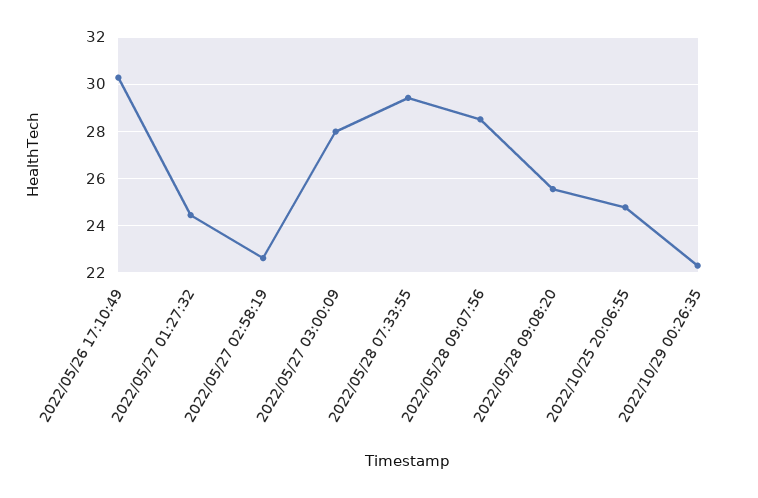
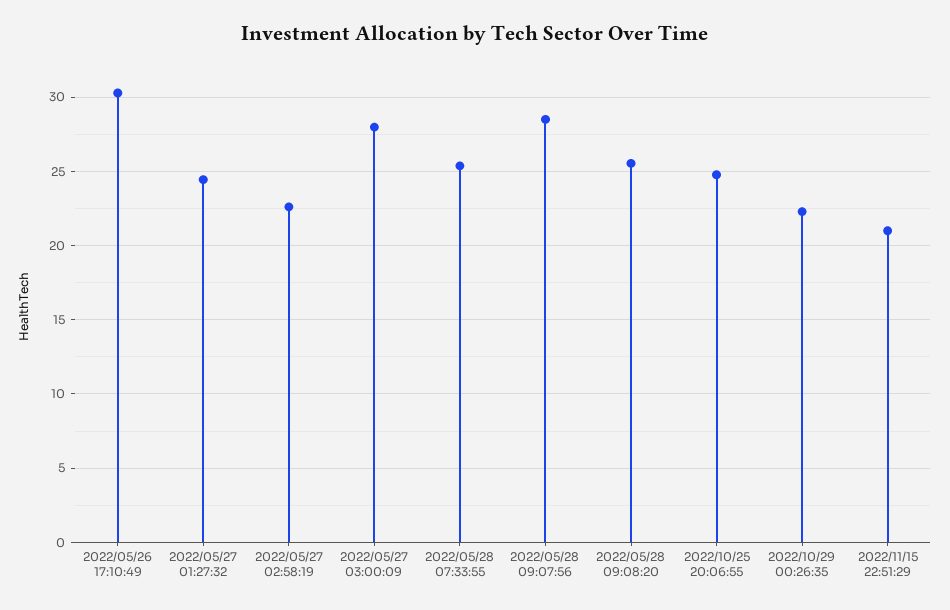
2022/05/28 07:33:55: 29.5 -> 25.5
2022/11/15 22:51:29: none -> 21

